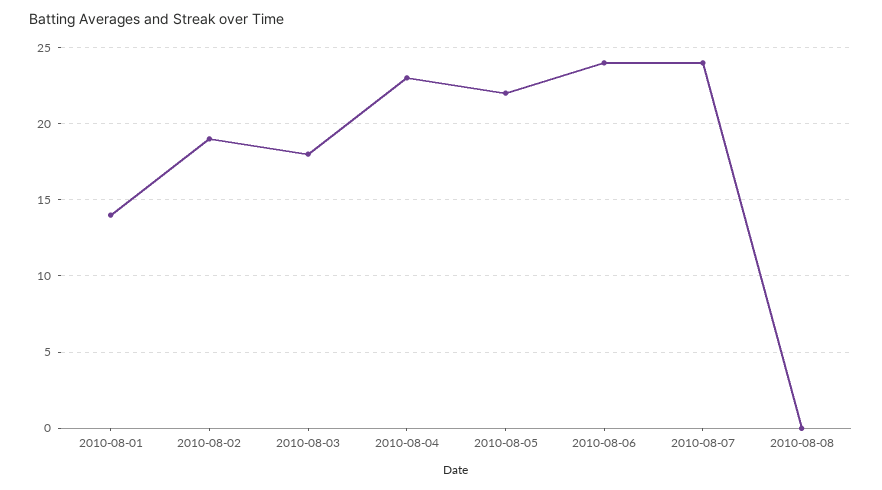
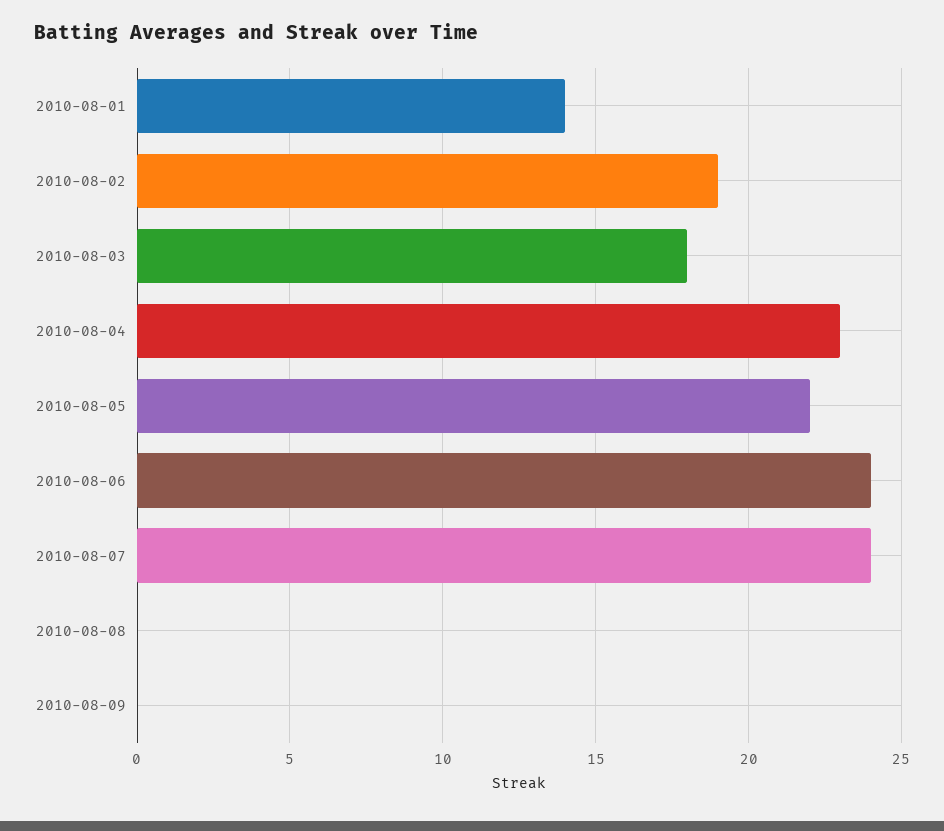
2010-08-09: none -> 0

